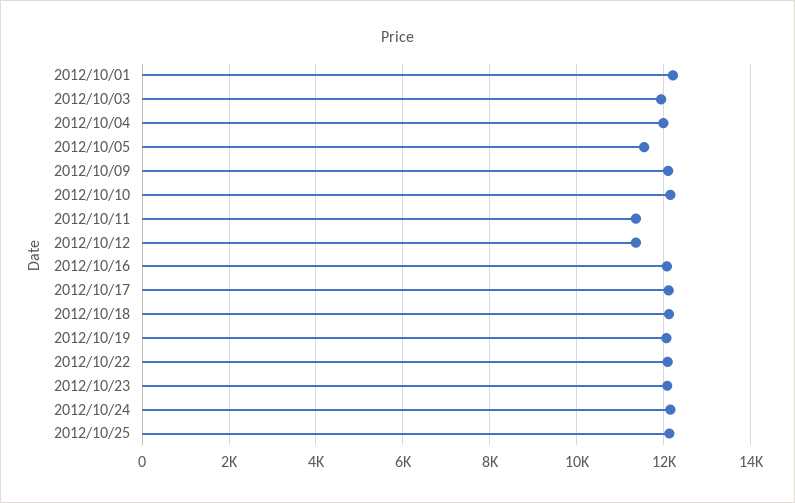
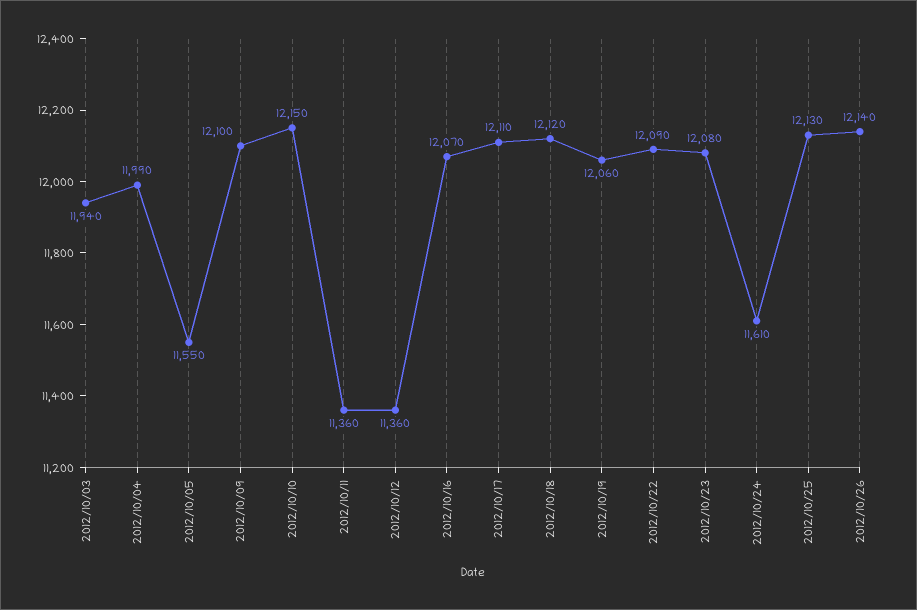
2012/10/01: 12200 -> none
2012/10/24: 12200 -> 11610
2012/10/26: none -> 12140

